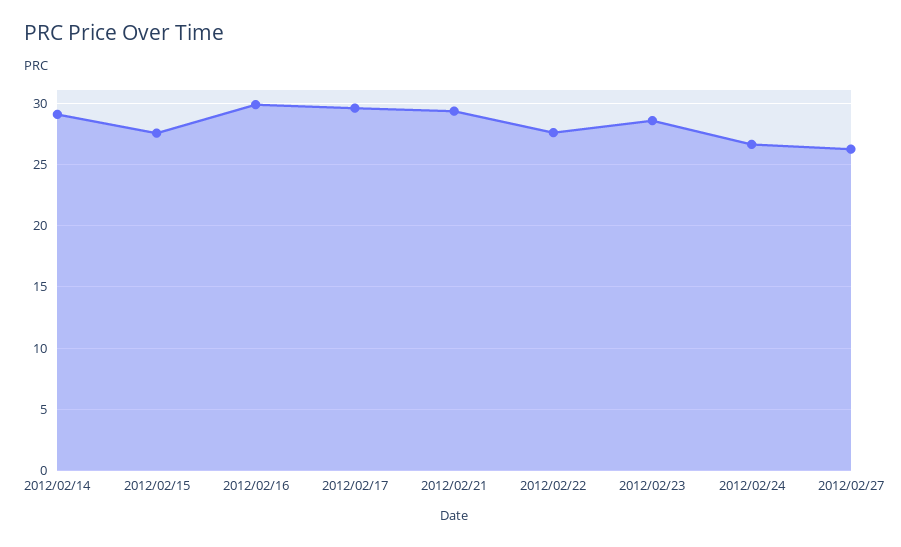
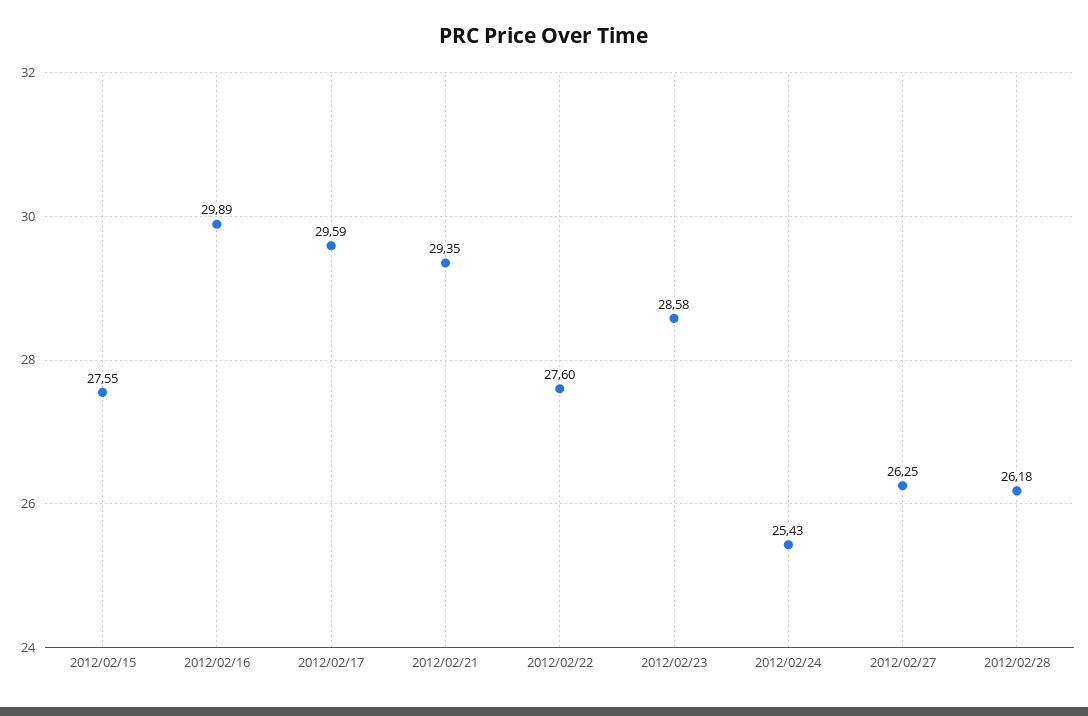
2012/02/14: 29 -> none
2012/02/24: 26.5 -> 25.43
2012/02/28: none -> 26.18

